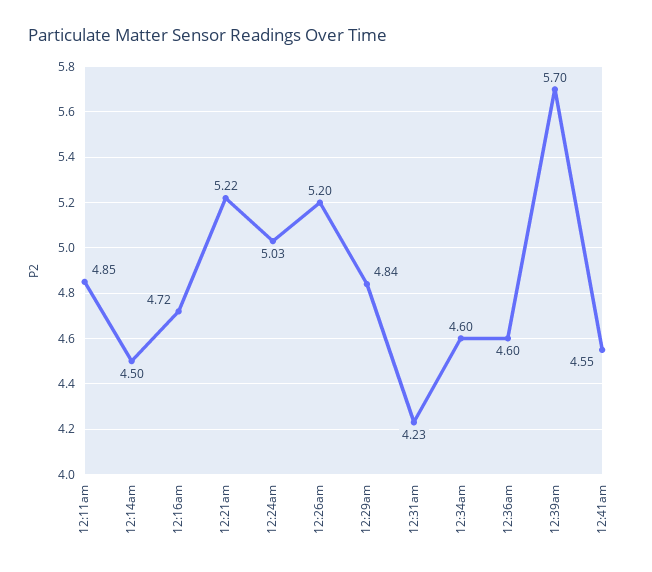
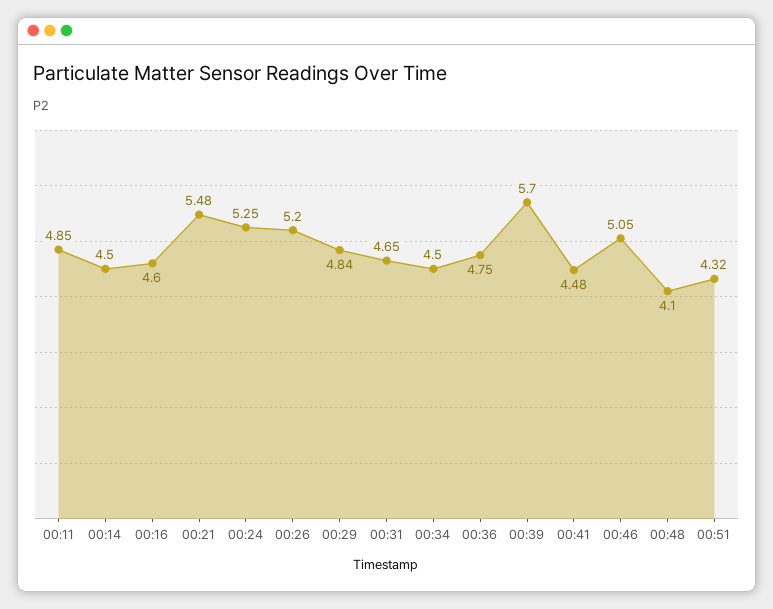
12:16am: 4.72 -> 4.6
12:21am: 5.22 -> 5.48
12:24am: 5.03 -> 5.25
12:31am: 4.23 -> 4.65
12:34am: 4.6 -> 4.5
12:36am: 4.6 -> 4.75
12:41am: 4.55 -> 4.48
00:46: none -> 5.05
00:48: none -> 4.1
00:51: none -> 4.32

